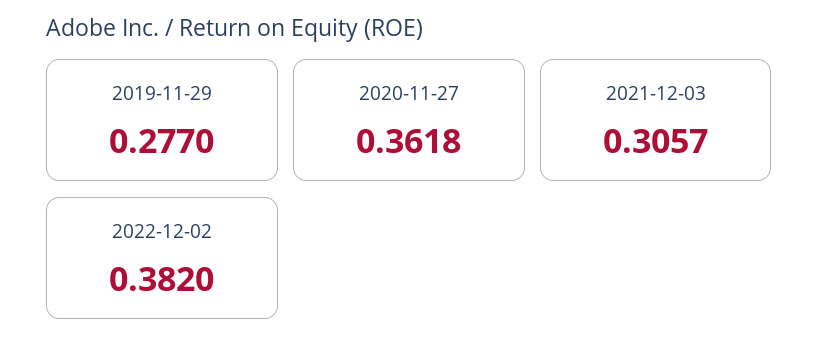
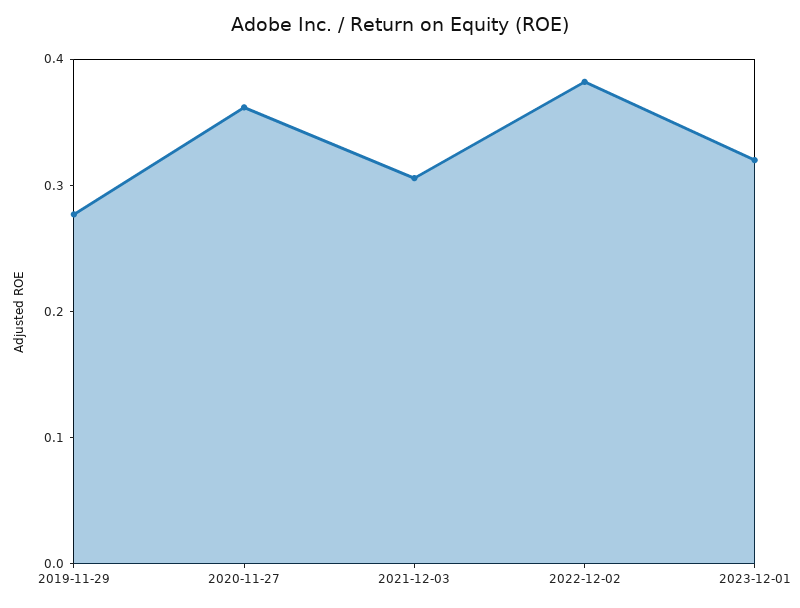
2023-12-01: none -> 0.32

